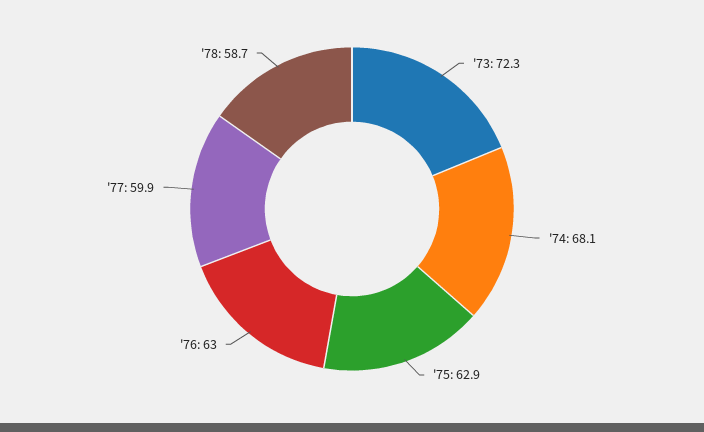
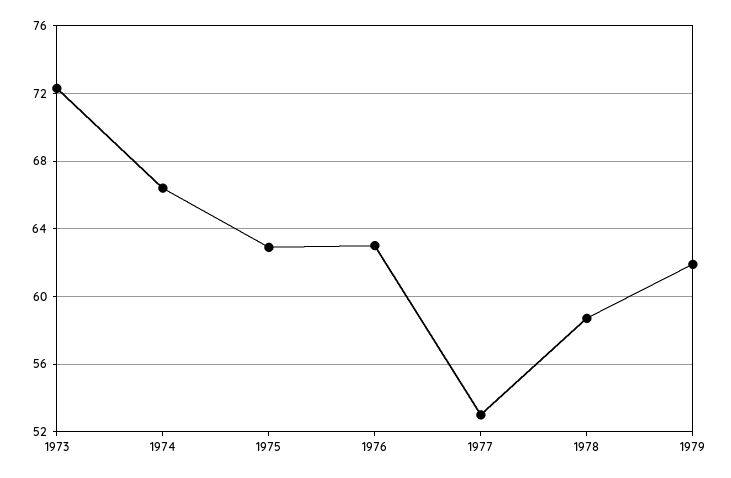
'74: 68.1 -> 66.5
'77: 59.9 -> 53
1979: none -> 62

